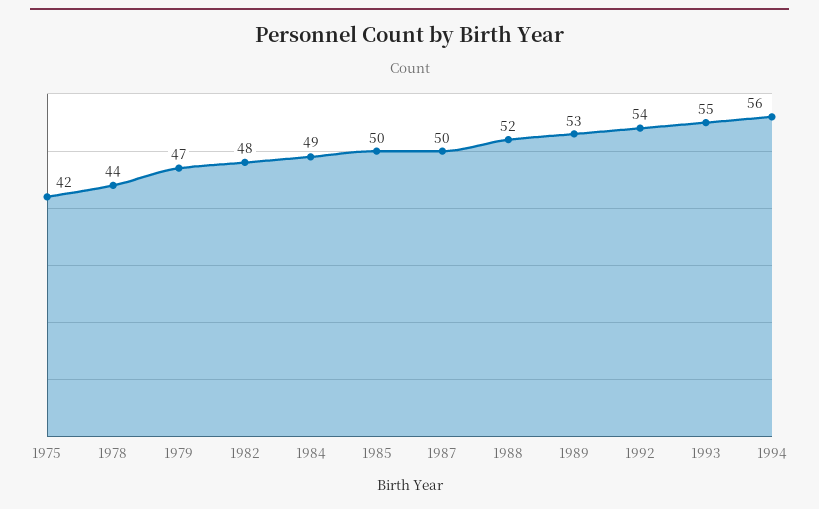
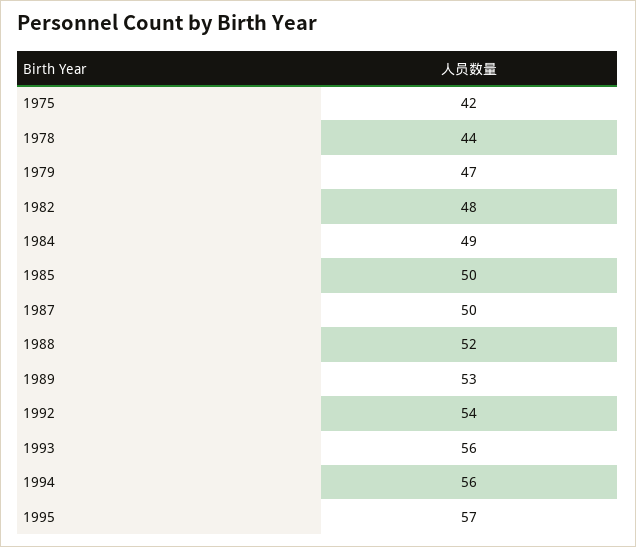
1993: 55 -> 56
1995: none -> 57

